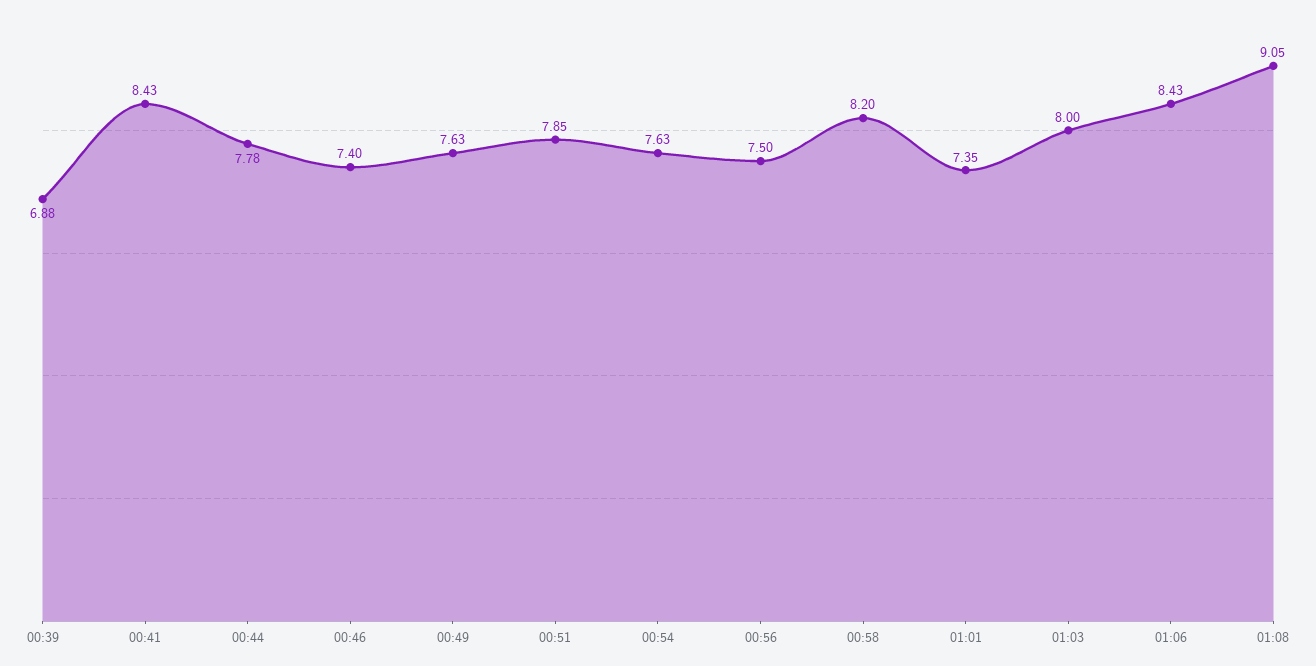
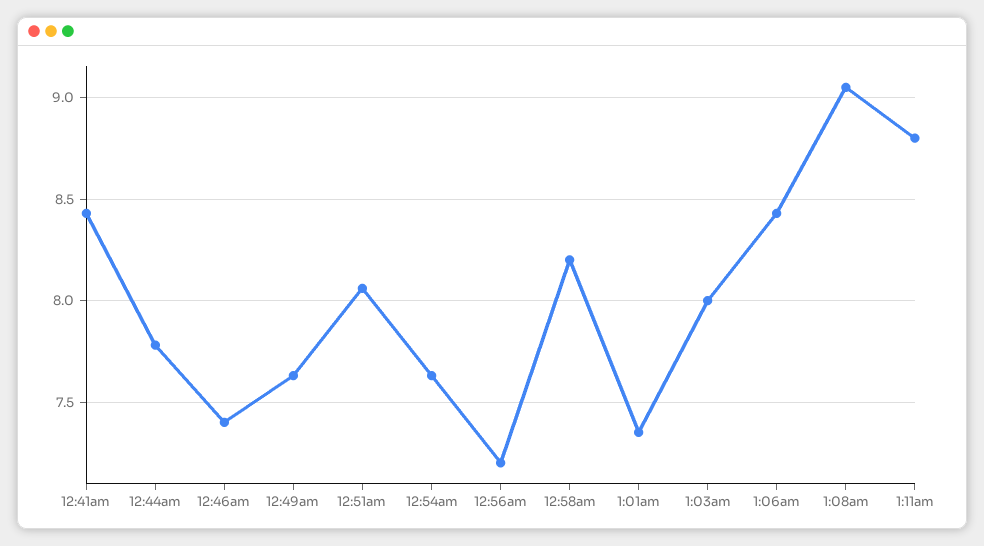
00:39: 6.88 -> none
00:51: 7.85 -> 8.05
00:56: 7.5 -> 7.2
1:11am: none -> 8.8

